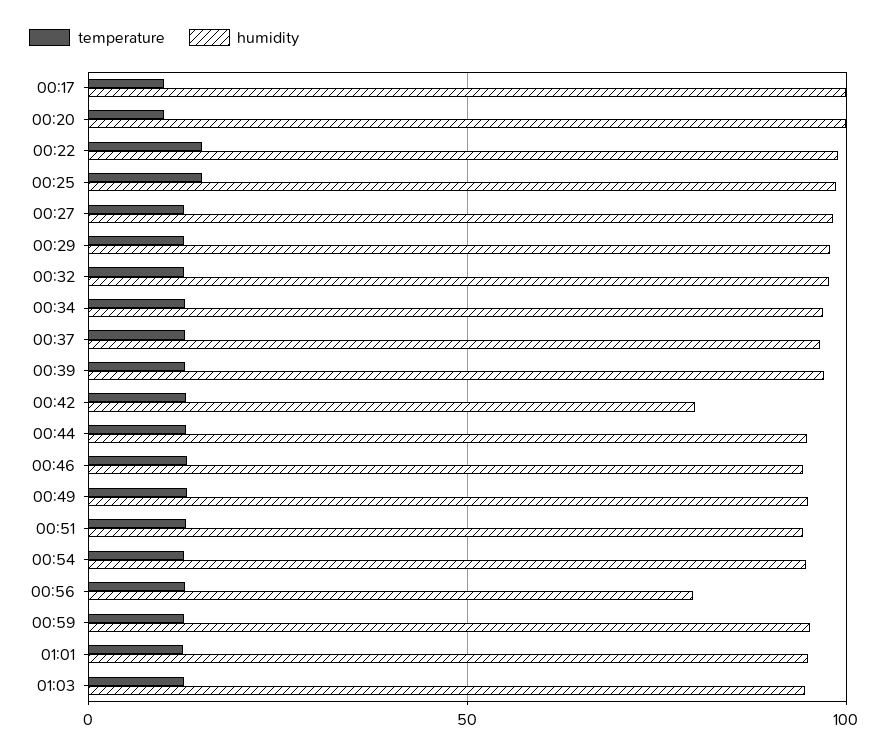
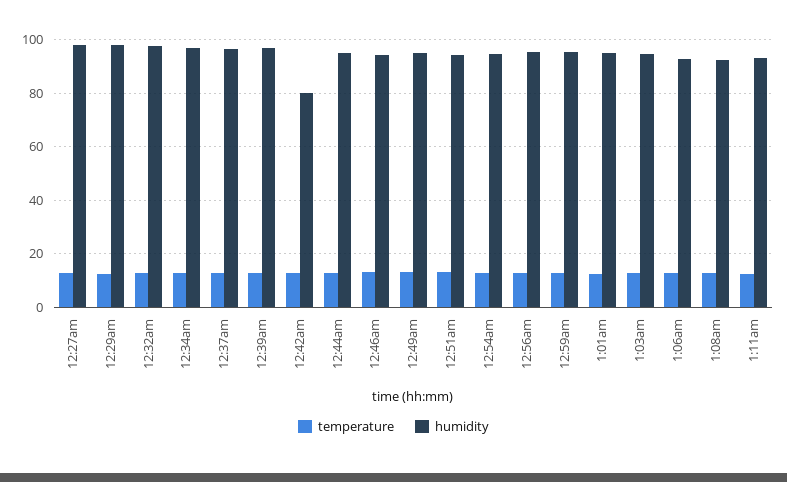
temperature, 00:17: 10 -> none
humidity, 00:17: 100 -> none
temperature, 00:20: 10 -> none
humidity, 00:20: 100 -> none
temperature, 00:22: 15 -> none
humidity, 00:22: 100 -> none
temperature, 00:25: 15 -> none
humidity, 00:25: 100 -> none
humidity, 00:56: 80 -> 95
temperature, 1:06am: none -> 12.5
humidity, 1:06am: none -> 92.5
temperature, 1:08am: none -> 12.5
humidity, 1:08am: none -> 92.5
temperature, 1:11am: none -> 12.5
humidity, 1:11am: none -> 92.5

